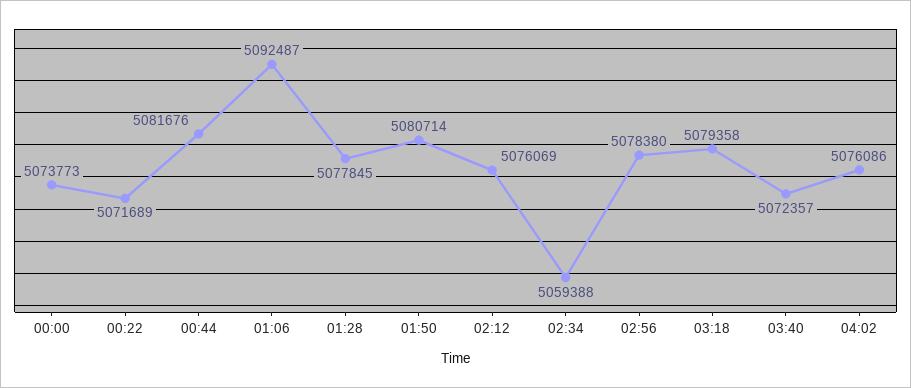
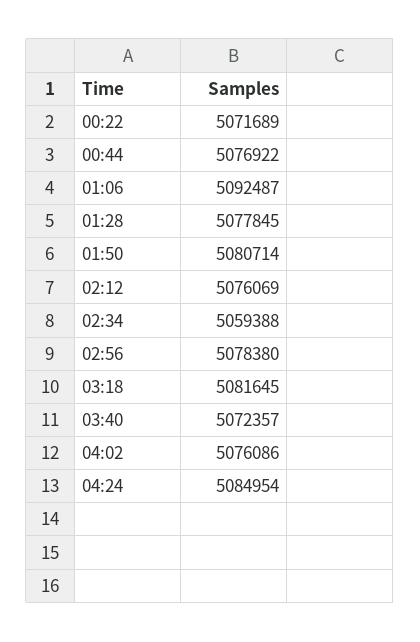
00:00: 5073773 -> none
00:44: 5081676 -> 5076922
03:18: 5079358 -> 5081645
04:24: none -> 5084954

